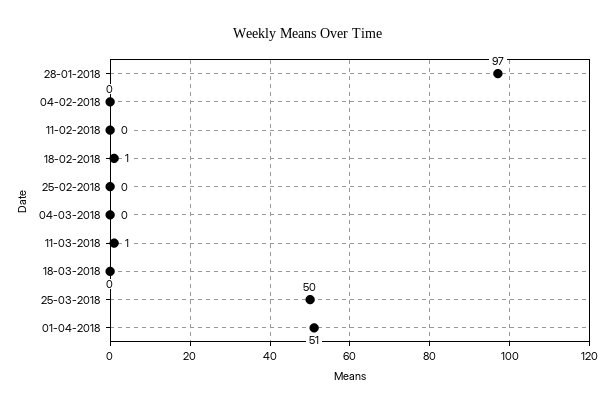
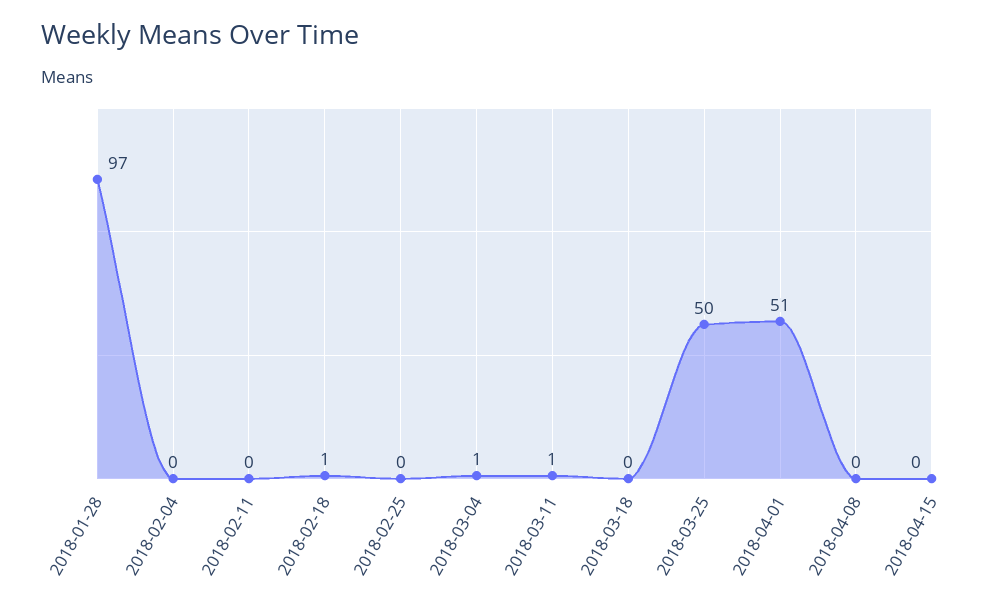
04-03-2018: 0 -> 1
2018-04-08: none -> 0
2018-04-15: none -> 0

